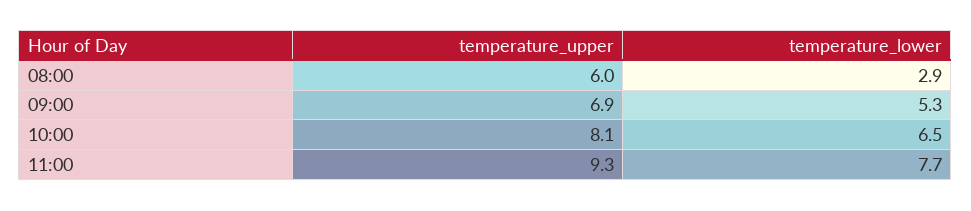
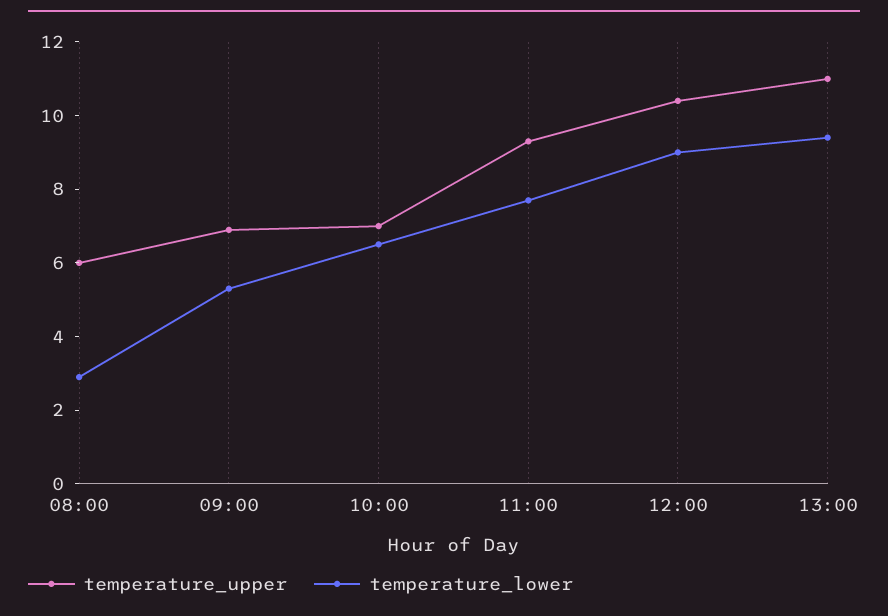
temperature_upper, 10:00: 8.1 -> 7
temperature_upper, 12:00: none -> 10.5
temperature_lower, 12:00: none -> 9
temperature_upper, 13:00: none -> 11
temperature_lower, 13:00: none -> 9.5

